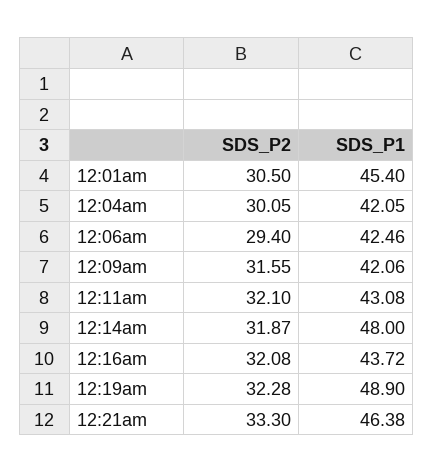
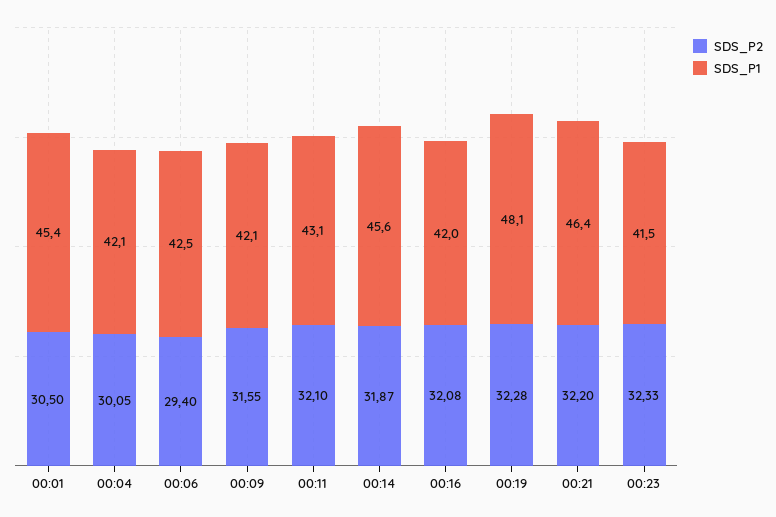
SDS_P1, 12:14am: 48 -> 45.6
SDS_P1, 12:16am: 43.72 -> 42
SDS_P1, 12:19am: 48.9 -> 48.1
SDS_P2, 12:21am: 33.3 -> 32.2
SDS_P2, 00:23: none -> 32.33
SDS_P1, 00:23: none -> 41.5

